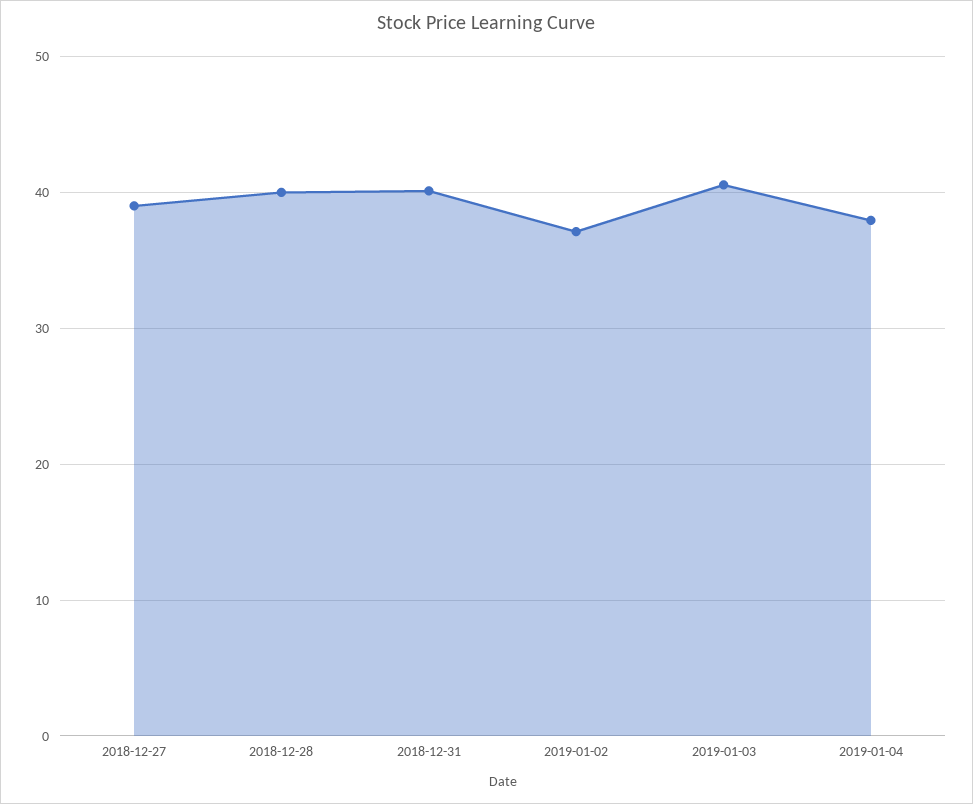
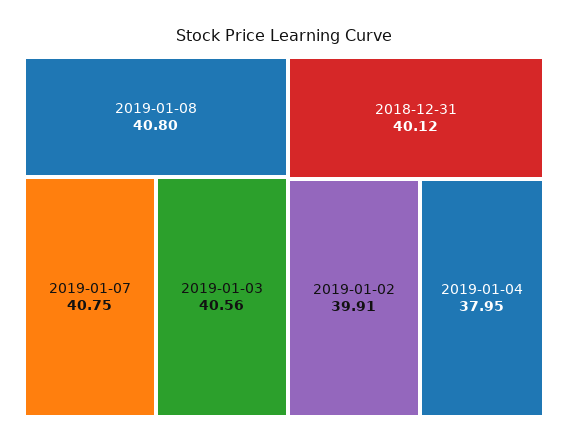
2018-12-27: 39 -> none
2018-12-28: 40 -> none
2019-01-02: 37 -> 39.91
2019-01-08: none -> 40.8
2019-01-07: none -> 40.75

